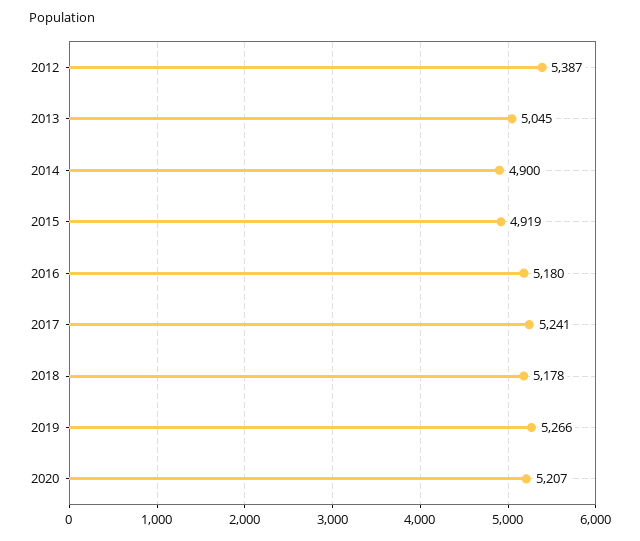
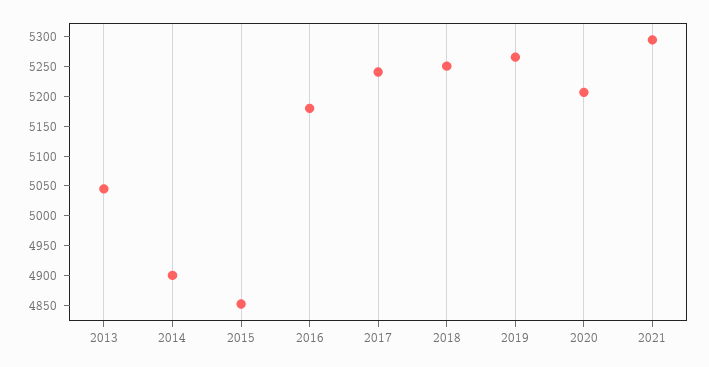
2012: 5387 -> none
2015: 4919 -> 4850
2018: 5178 -> 5250
2021: none -> 5300

